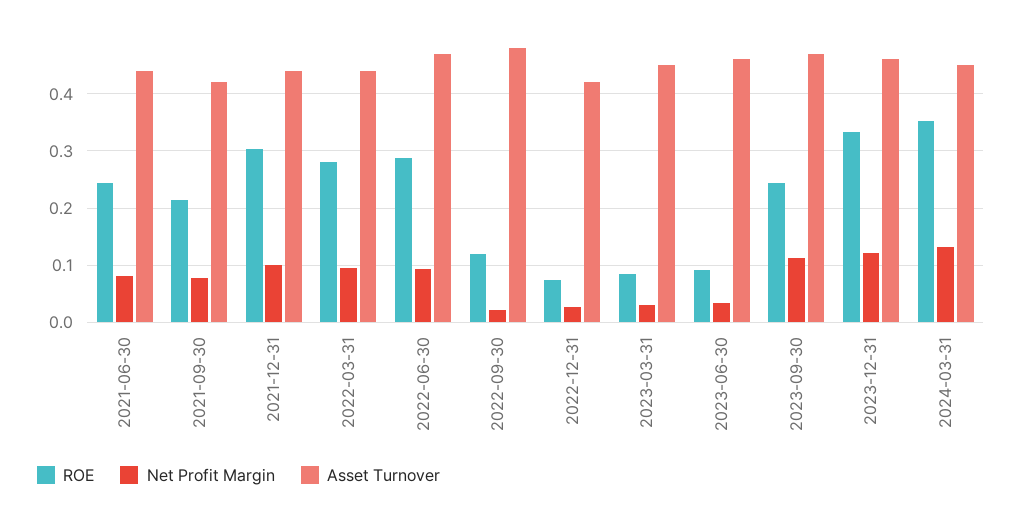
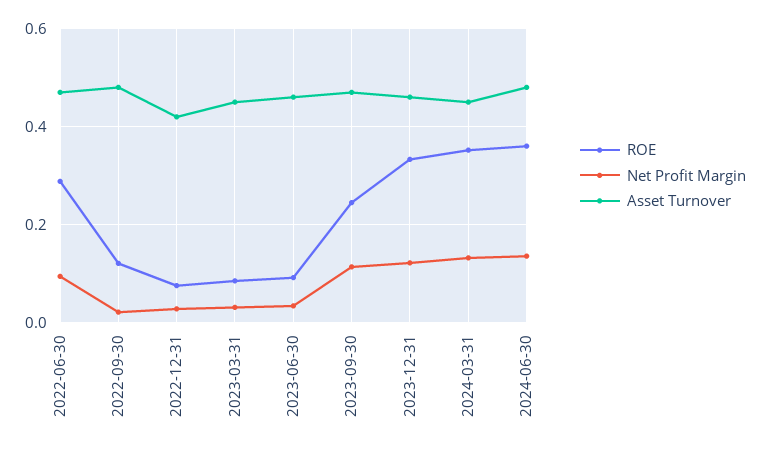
ROE, 2021-06-30: 0.24 -> none
Net Profit Margin, 2021-06-30: 0.08 -> none
Asset Turnover, 2021-06-30: 0.44 -> none
ROE, 2021-09-30: 0.22 -> none
Net Profit Margin, 2021-09-30: 0.08 -> none
Asset Turnover, 2021-09-30: 0.42 -> none
ROE, 2021-12-31: 0.3 -> none
Net Profit Margin, 2021-12-31: 0.1 -> none
Asset Turnover, 2021-12-31: 0.44 -> none
ROE, 2022-03-31: 0.28 -> none
Net Profit Margin, 2022-03-31: 0.1 -> none
Asset Turnover, 2022-03-31: 0.44 -> none
ROE, 2024-06-30: none -> 0.36
Net Profit Margin, 2024-06-30: none -> 0.14
Asset Turnover, 2024-06-30: none -> 0.48

